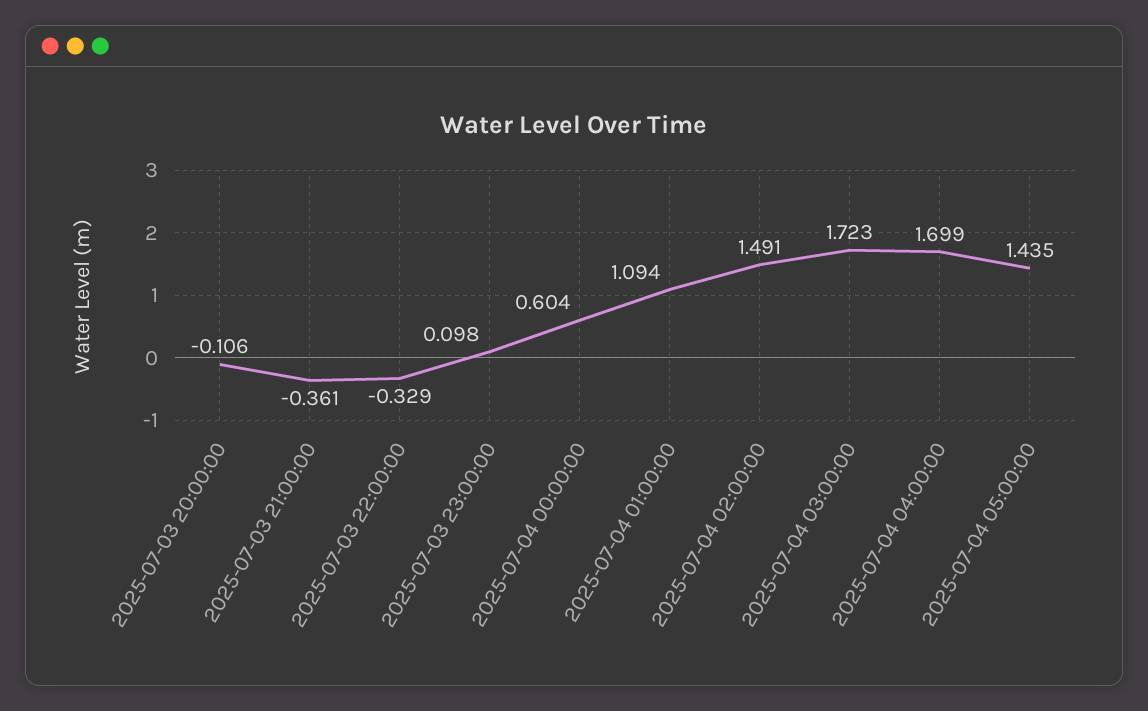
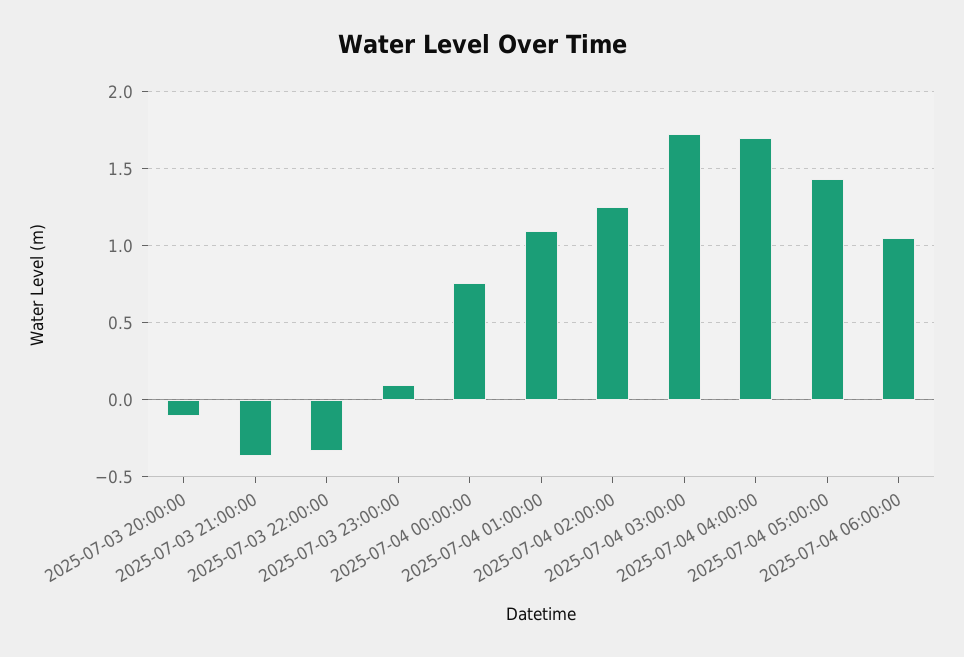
2025-07-04 00:00:00: 0.604 -> 0.75
2025-07-04 02:00:00: 1.491 -> 1.25
2025-07-04 06:00:00: none -> 1.05

